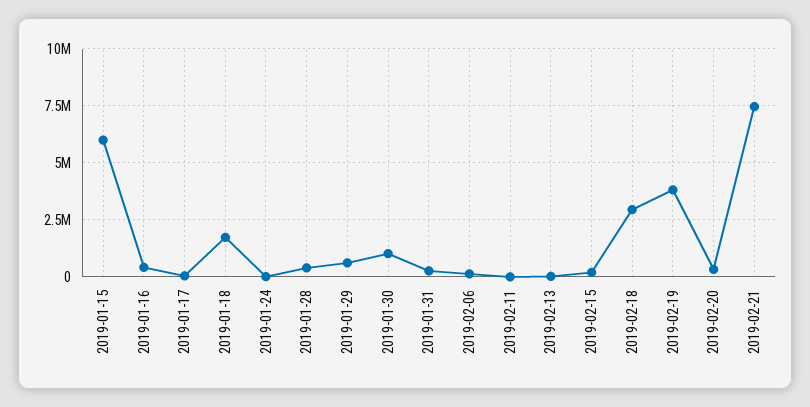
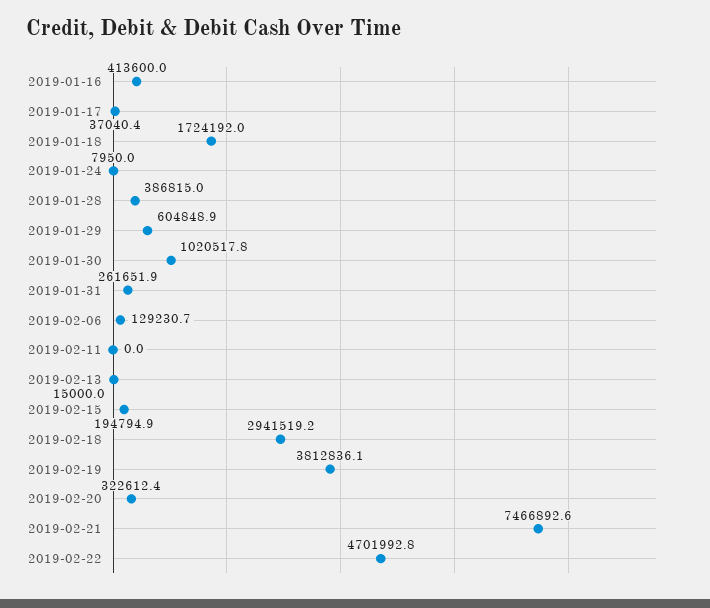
2019-01-15: 6000000 -> none
2019-02-22: none -> 4701992.8

